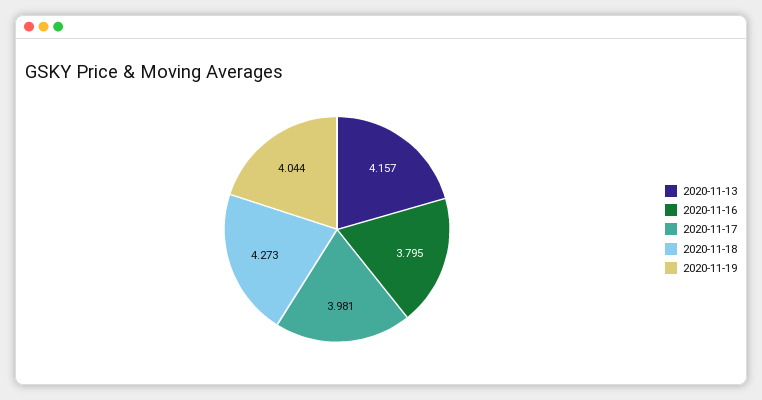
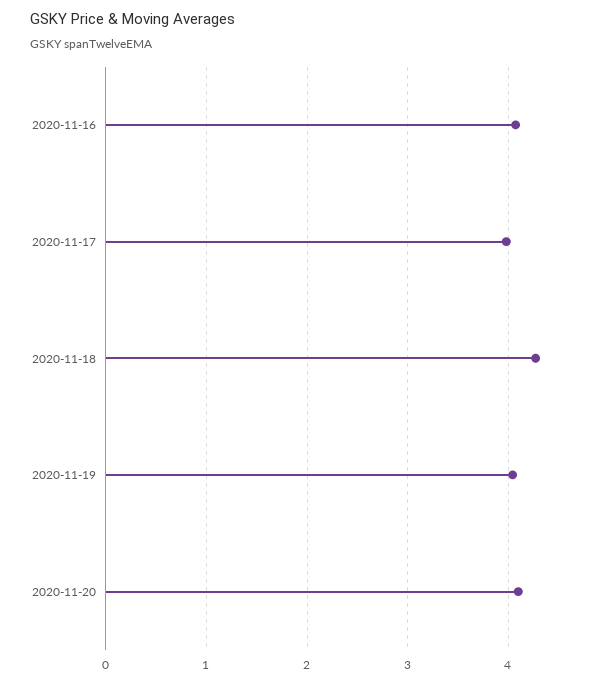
2020-11-13: 4.157 -> none
2020-11-16: 3.795 -> 4.1
2020-11-20: none -> 4.1

